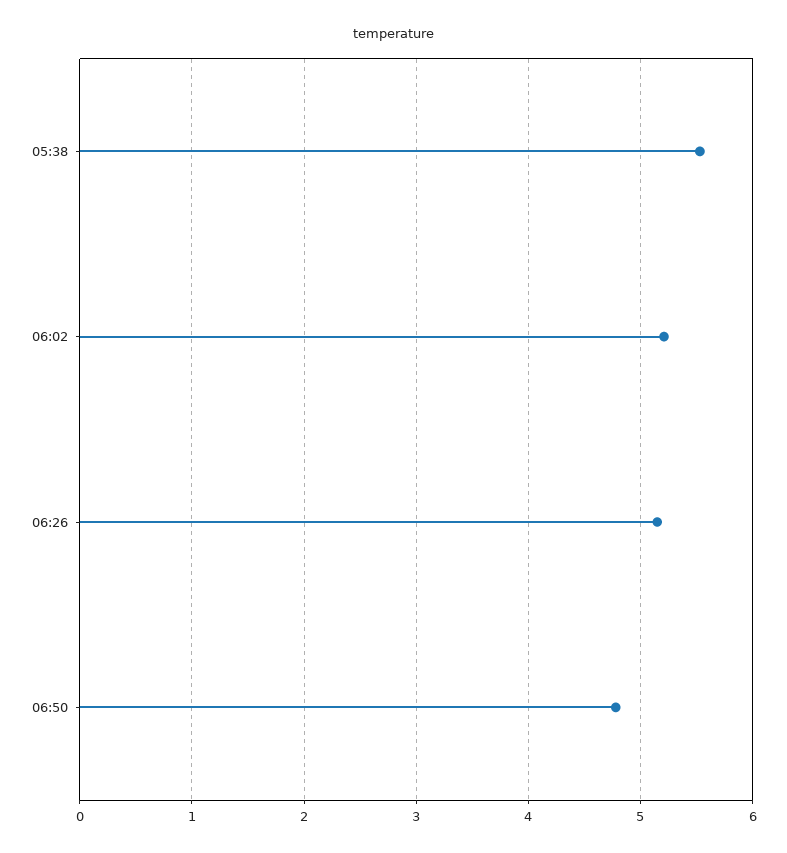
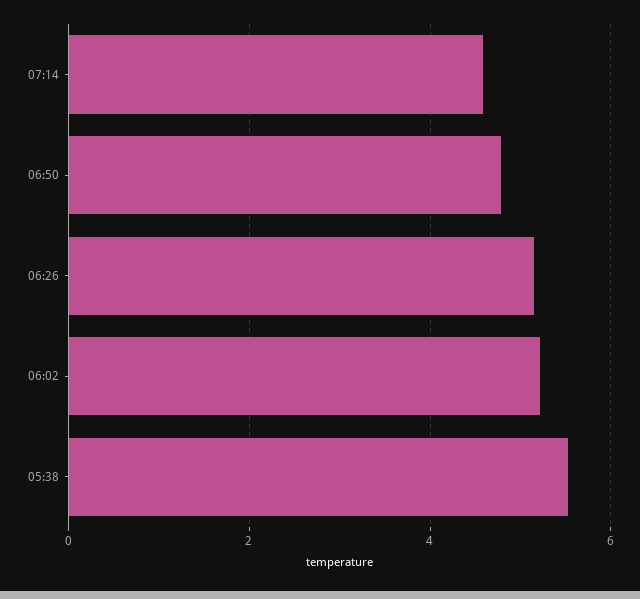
07:14: none -> 4.6

